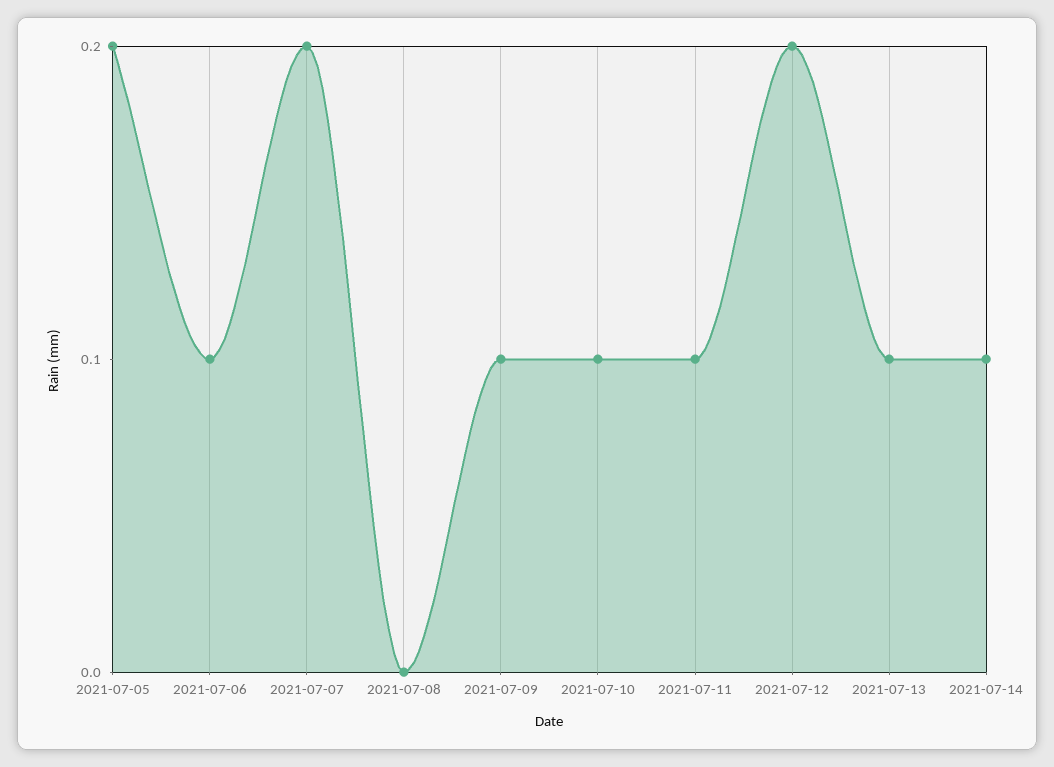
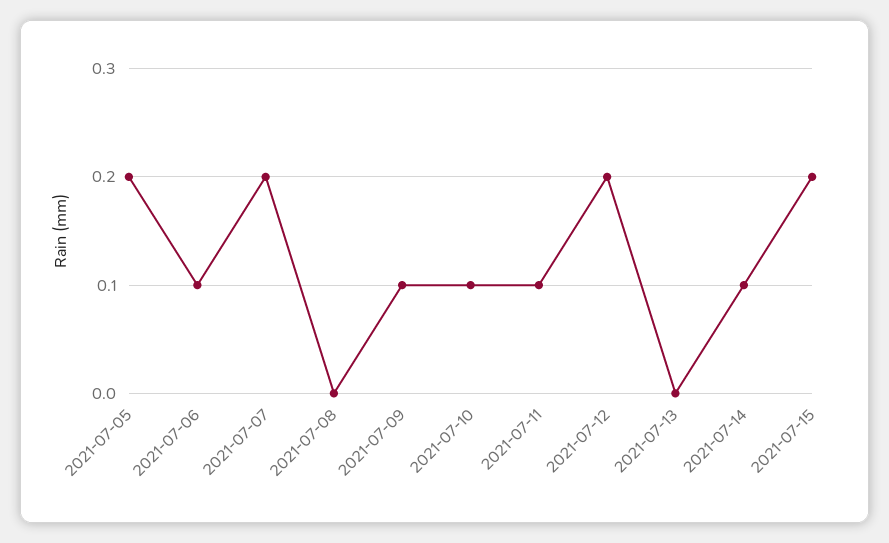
2021-07-13: 0.1 -> 0
2021-07-15: none -> 0.2

